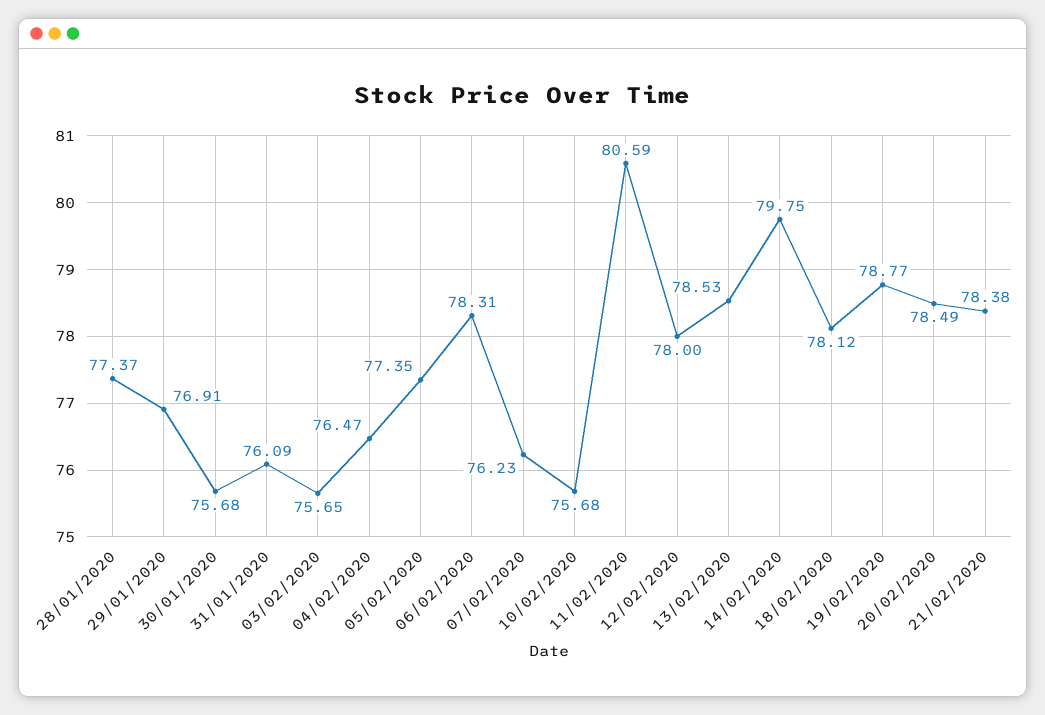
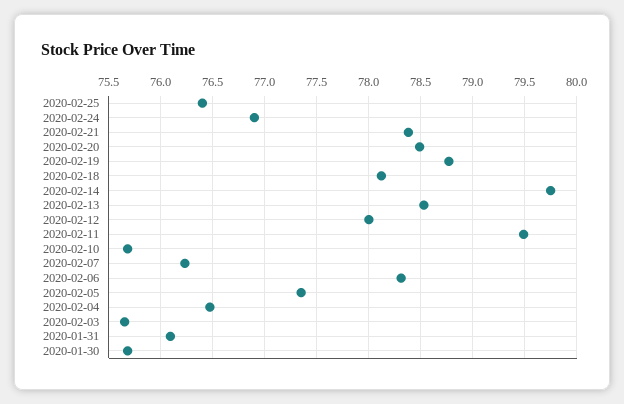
28/01/2020: 77.37 -> none
29/01/2020: 76.91 -> none
11/02/2020: 80.59 -> 79.5
2020-02-25: none -> 76.4
2020-02-24: none -> 76.9

